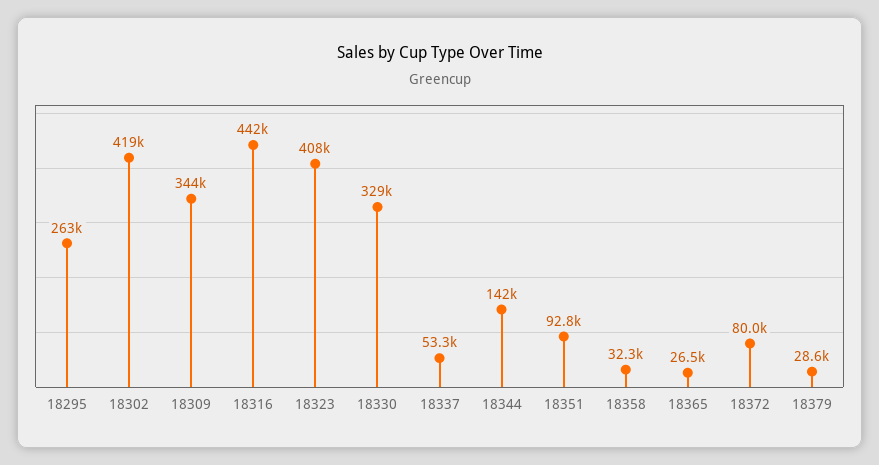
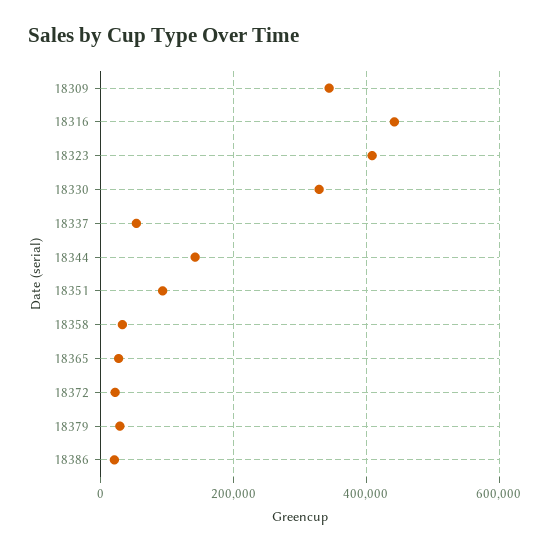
18295: 263000 -> none
18302: 419000 -> none
18372: 80000 -> 20000
18386: none -> 20000

